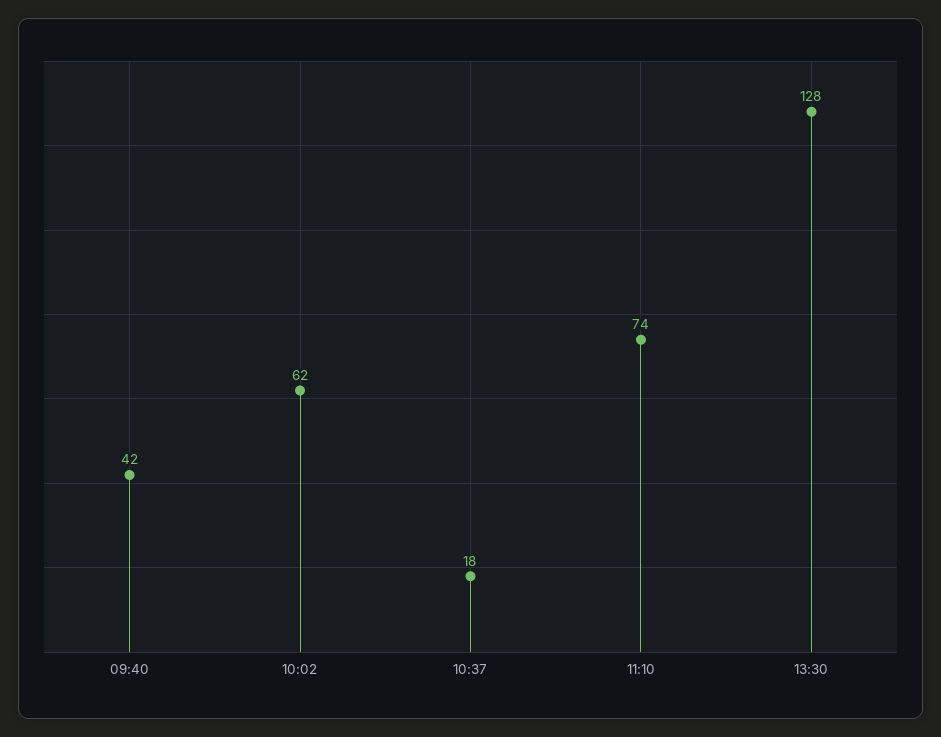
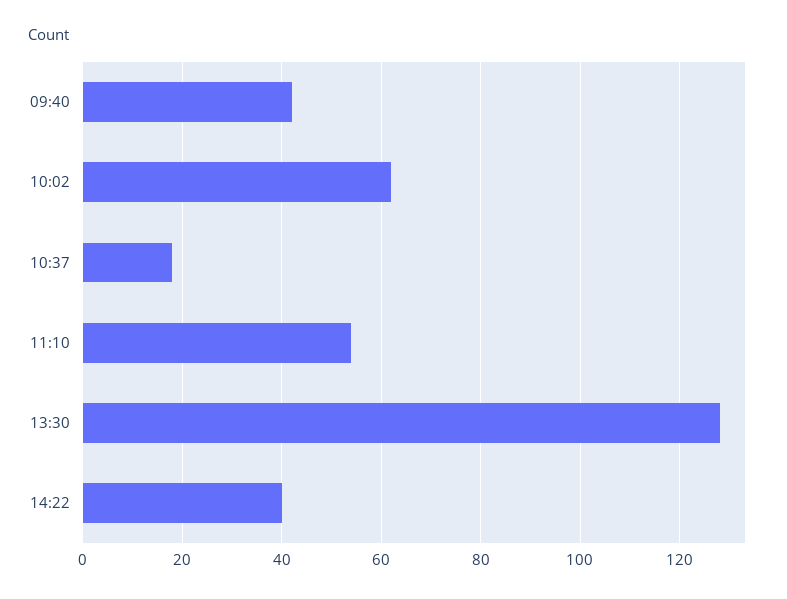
11:10: 74 -> 55
14:22: none -> 40

